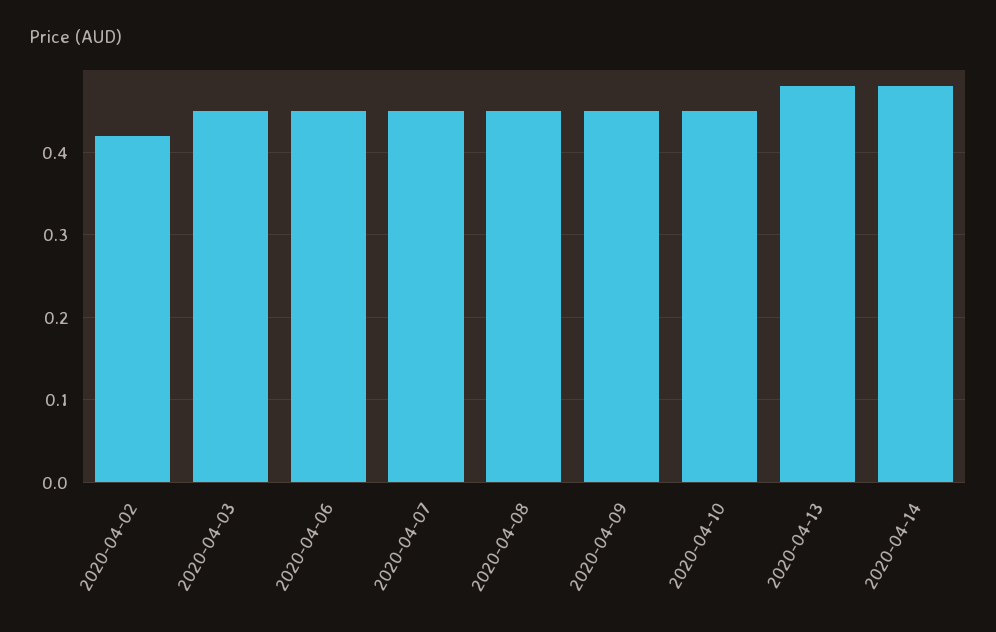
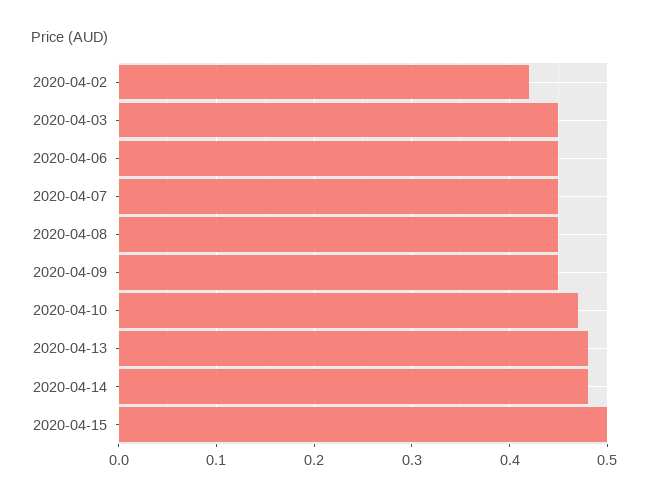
2020-04-10: 0.45 -> 0.47
2020-04-15: none -> 0.5

